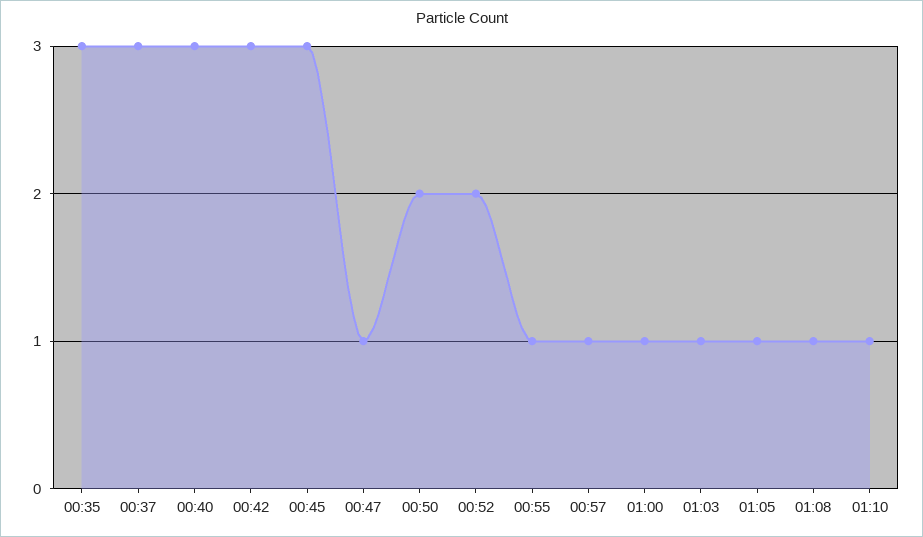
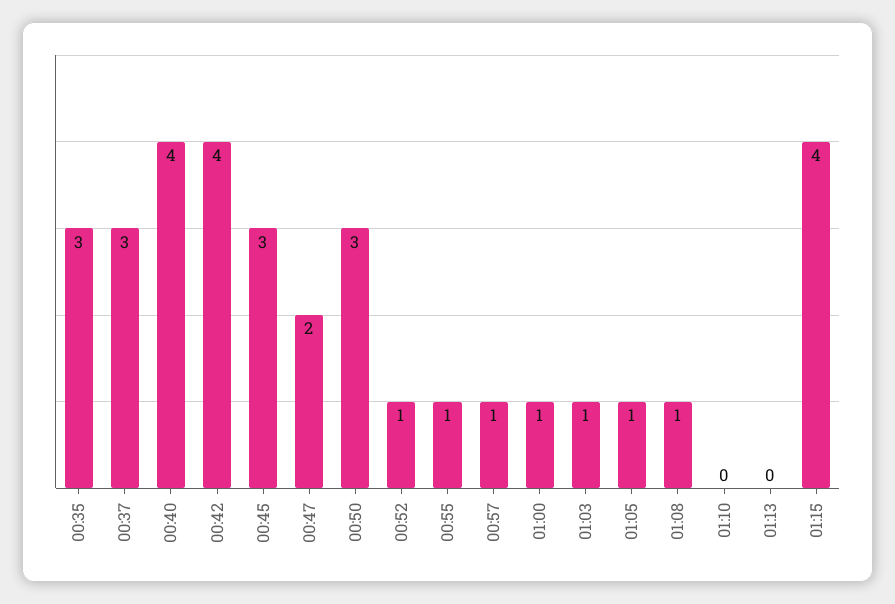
00:40: 3 -> 4
00:42: 3 -> 4
00:47: 1 -> 2
00:50: 2 -> 3
00:52: 2 -> 1
01:10: 1 -> 0
01:13: none -> 0
01:15: none -> 4

